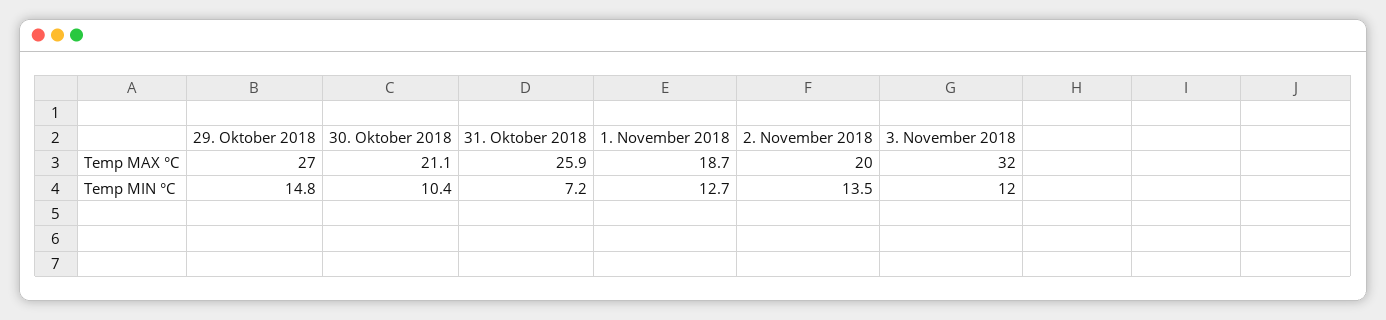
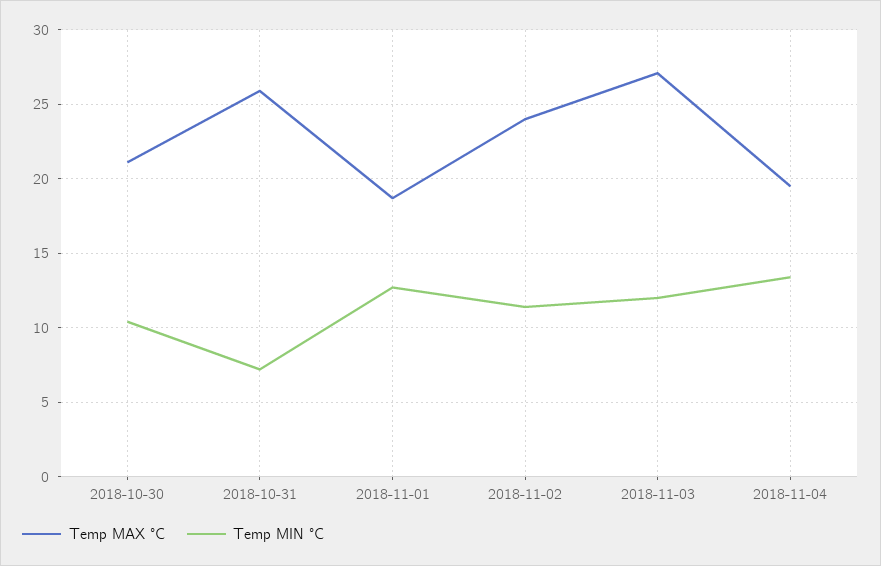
Temp MAX °C, 29. Oktober 2018: 27 -> none
Temp MAX °C, 2. November 2018: 20 -> 24
Temp MAX °C, 3. November 2018: 32 -> 27
Temp MIN °C, 29. Oktober 2018: 14.8 -> none
Temp MIN °C, 2. November 2018: 13.5 -> 11.5
Temp MAX °C, 2018-11-04: none -> 19.5
Temp MIN °C, 2018-11-04: none -> 13.5

